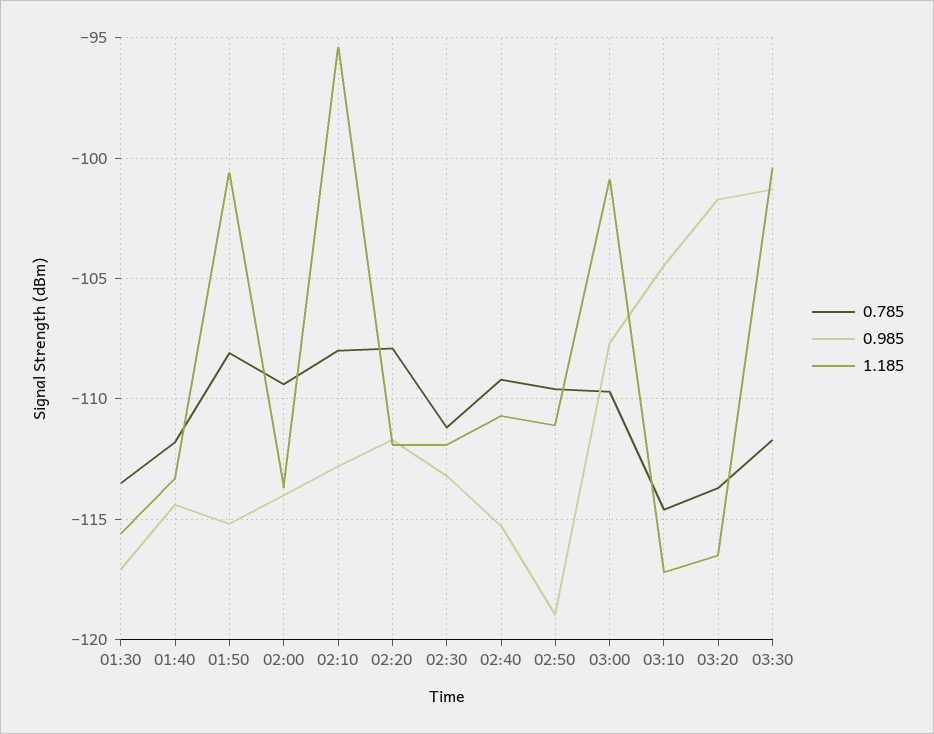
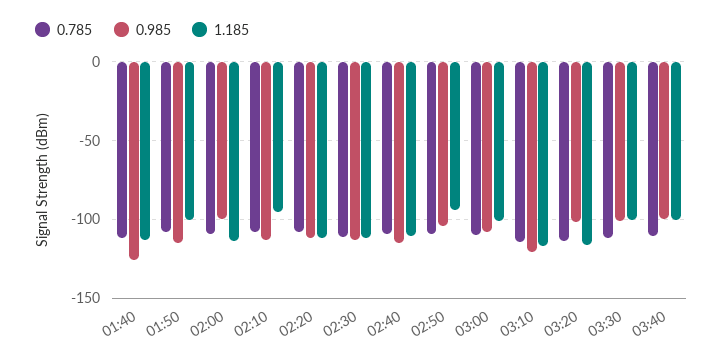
0.785, 01:30: -113.5 -> none
0.985, 01:30: -117 -> none
1.185, 01:30: -115.5 -> none
0.985, 01:40: -114.5 -> -125
0.985, 02:00: -114 -> -100
0.985, 02:50: -119 -> -105
1.185, 02:50: -111 -> -95
0.985, 03:10: -104.5 -> -120
0.785, 03:40: none -> -110
0.985, 03:40: none -> -100
1.185, 03:40: none -> -100

